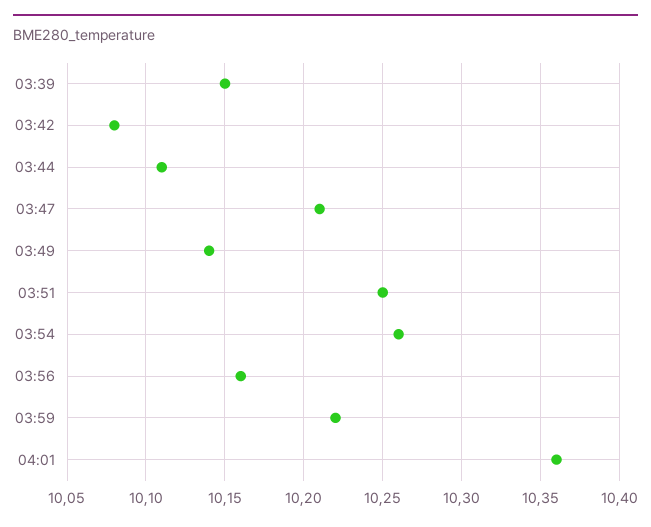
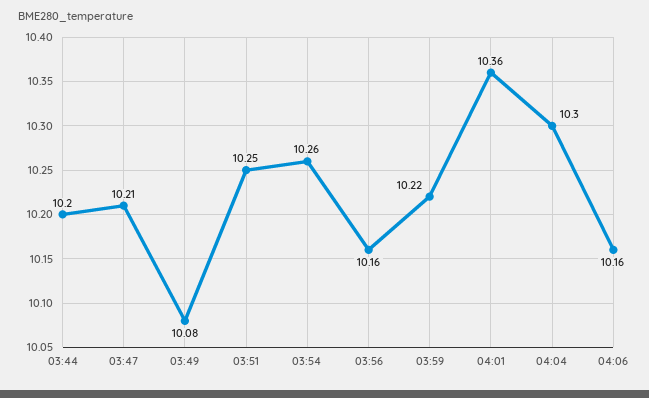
03:39: 10.15 -> none
03:42: 10.08 -> none
03:44: 10.11 -> 10.2
03:49: 10.14 -> 10.08
04:04: none -> 10.3
04:06: none -> 10.16

